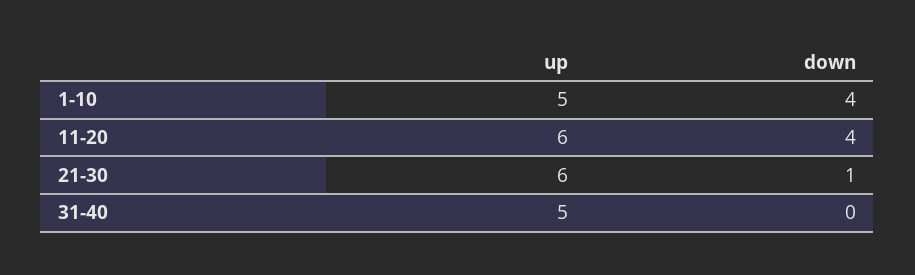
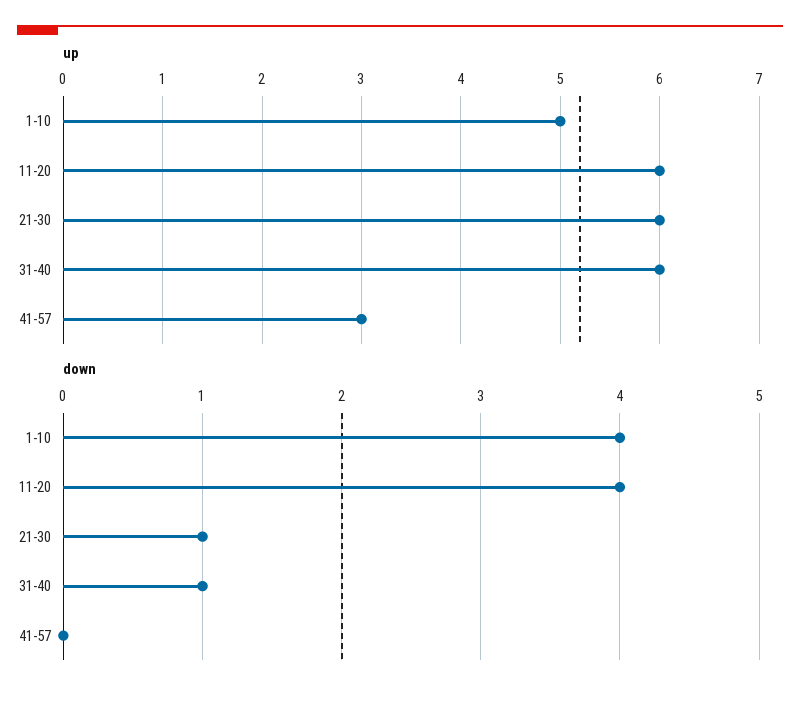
up, 31-40: 5 -> 6
down, 31-40: 0 -> 1
up, 41-57: none -> 3
down, 41-57: none -> 0

